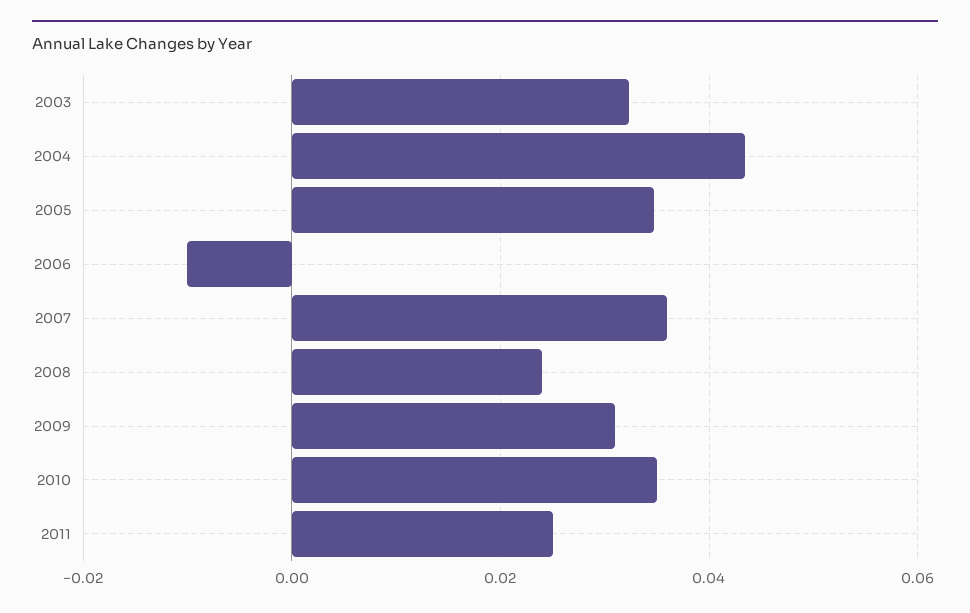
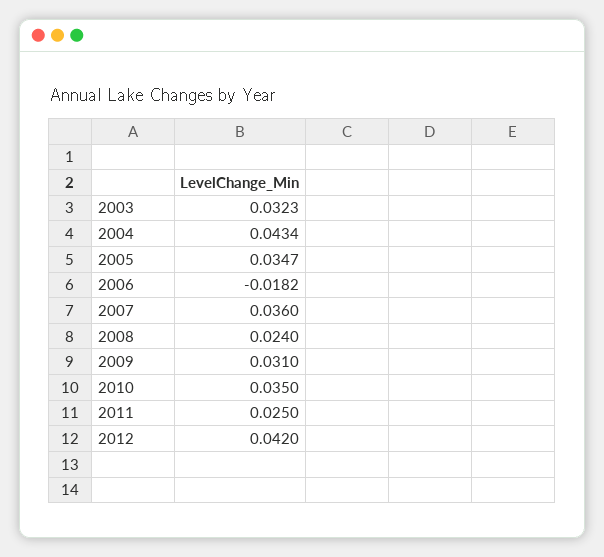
2006: -0.01 -> -0.0182
2012: none -> 0.042

